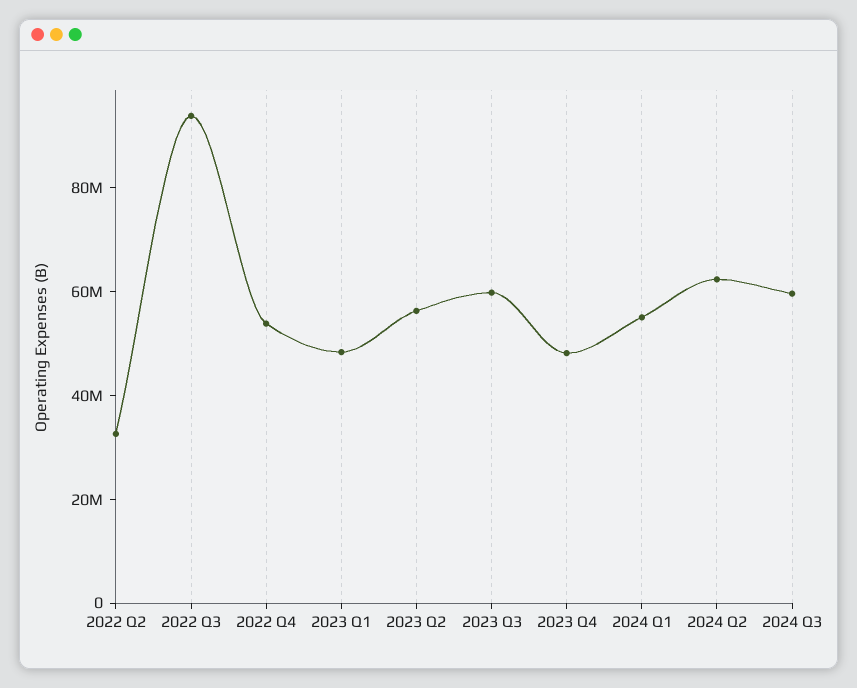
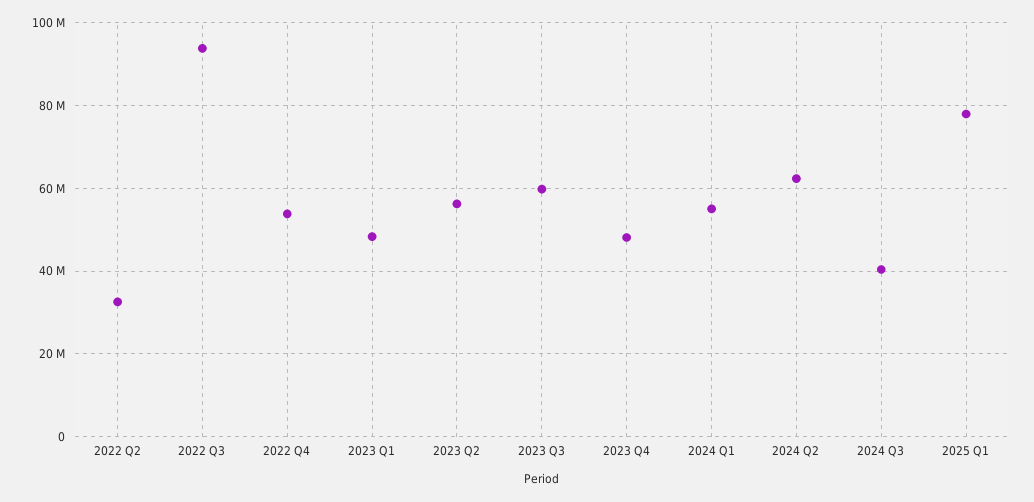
2024 Q3: 60000000 -> 40000000
2025 Q1: none -> 78000000

